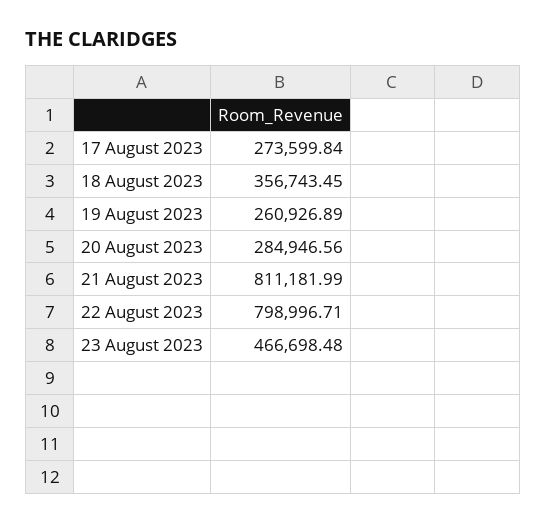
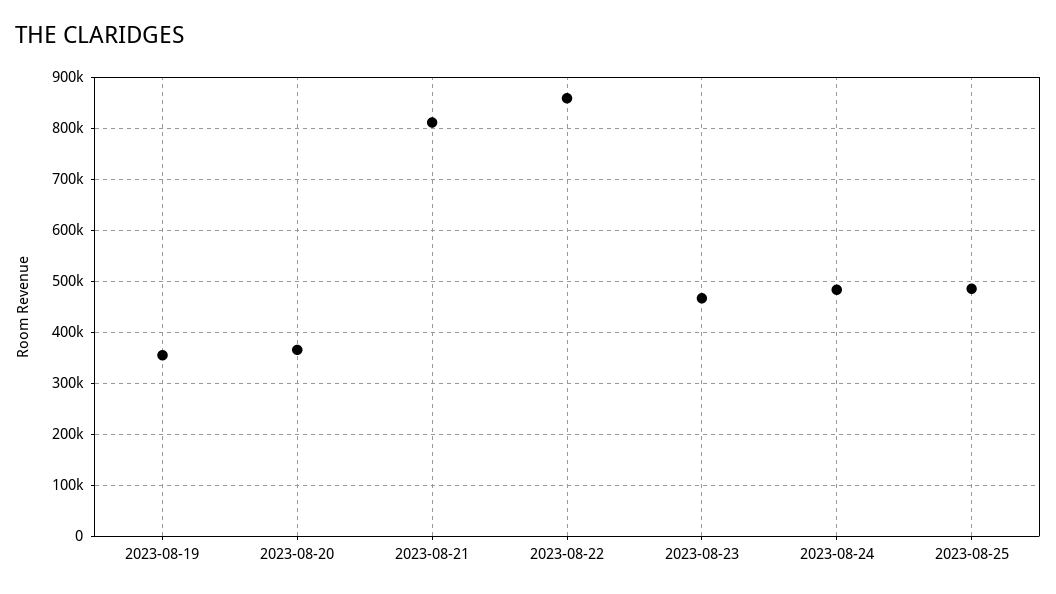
17 August 2023: 273599.84 -> none
18 August 2023: 356743.45 -> none
19 August 2023: 260926.89 -> 360000
20 August 2023: 284946.56 -> 360000
22 August 2023: 798996.71 -> 860000
2023-08-24: none -> 480000
2023-08-25: none -> 480000

